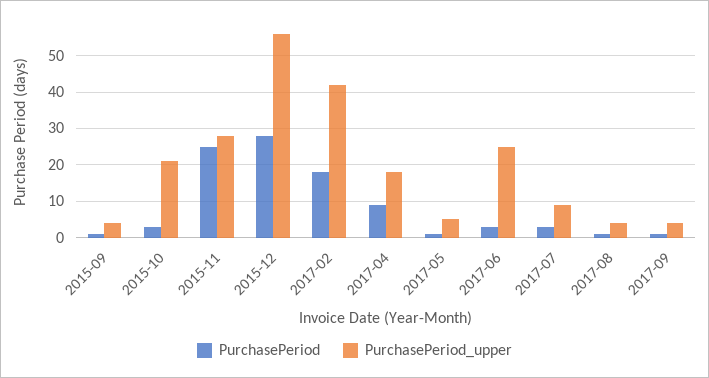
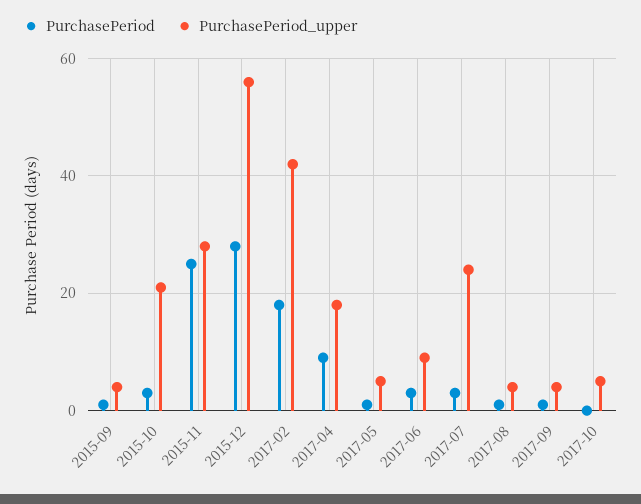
PurchasePeriod_upper, 2017-06: 25 -> 10
PurchasePeriod_upper, 2017-07: 10 -> 25
PurchasePeriod, 2017-10: none -> 0
PurchasePeriod_upper, 2017-10: none -> 5

